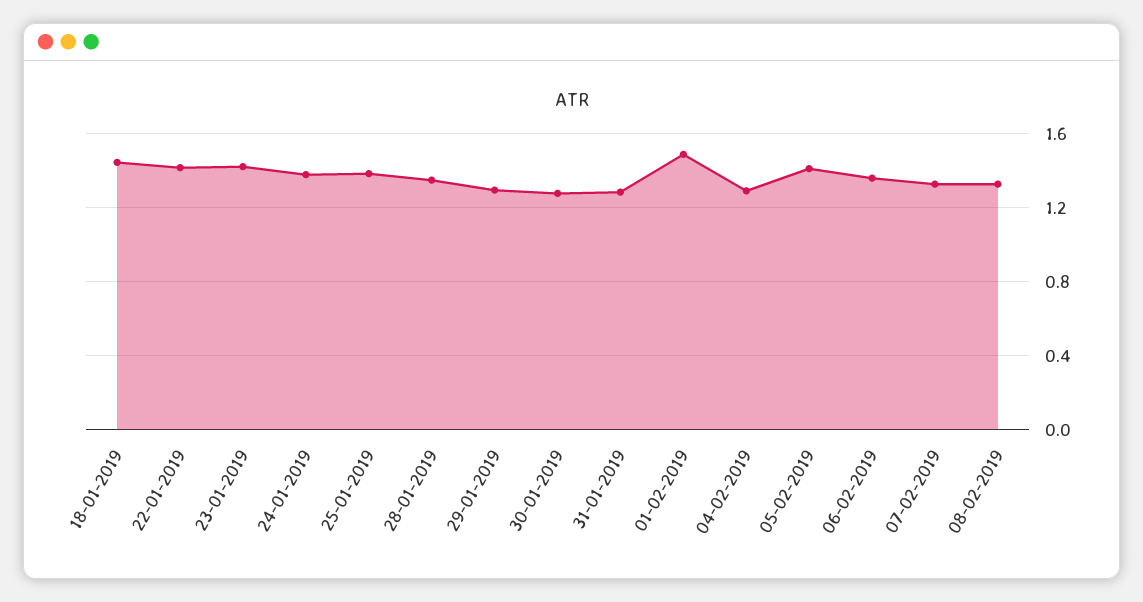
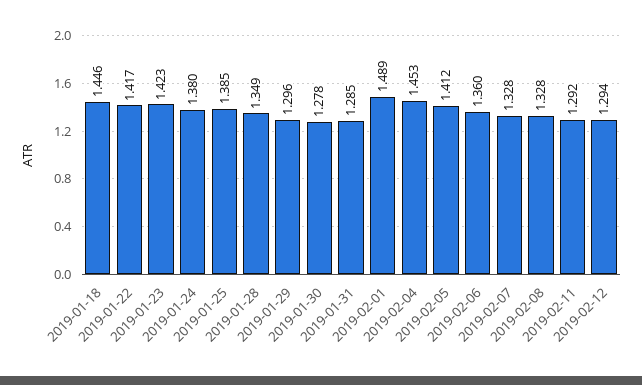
04-02-2019: 1.3 -> 1.453
2019-02-11: none -> 1.292
2019-02-12: none -> 1.294

